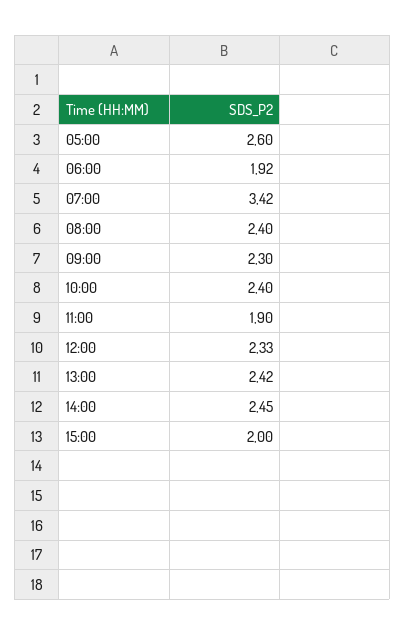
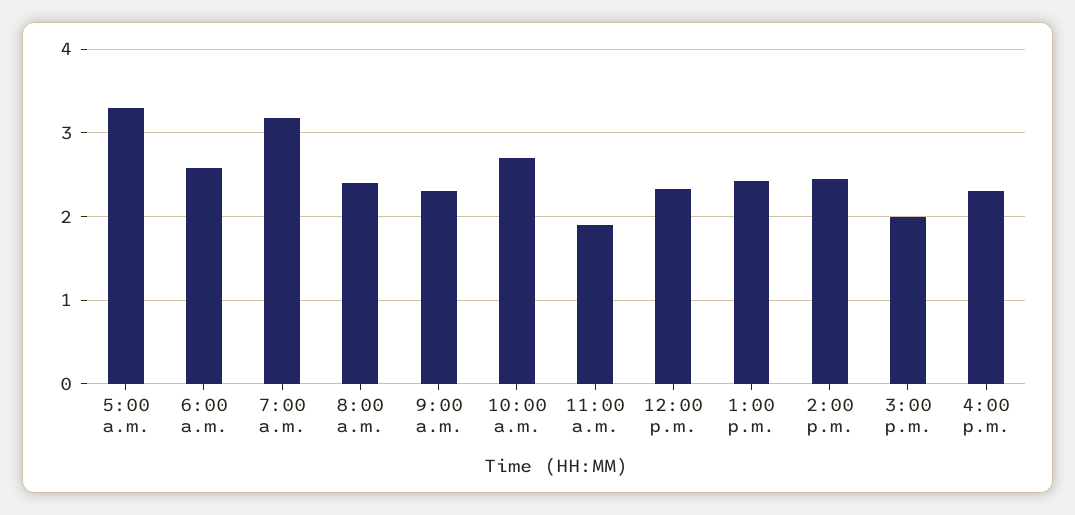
05:00: 2.6 -> 3.3
06:00: 1.92 -> 2.6
07:00: 3.42 -> 3.2
10:00: 2.4 -> 2.7
4:00 p.m.: none -> 2.3

